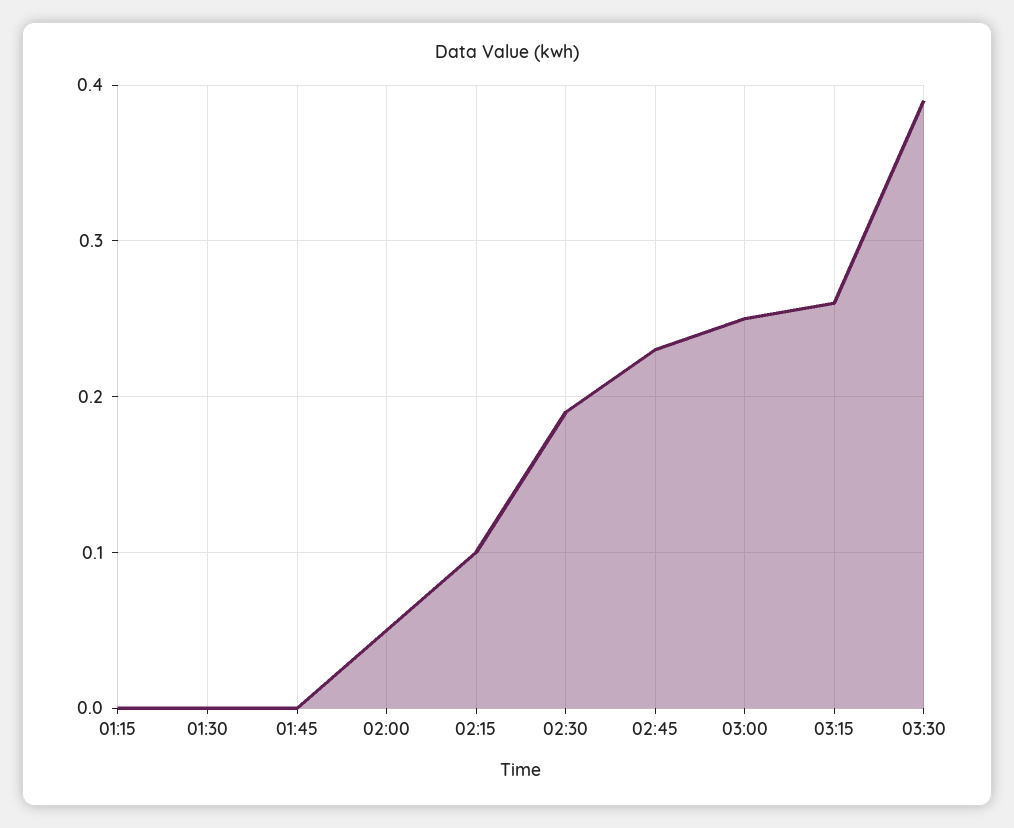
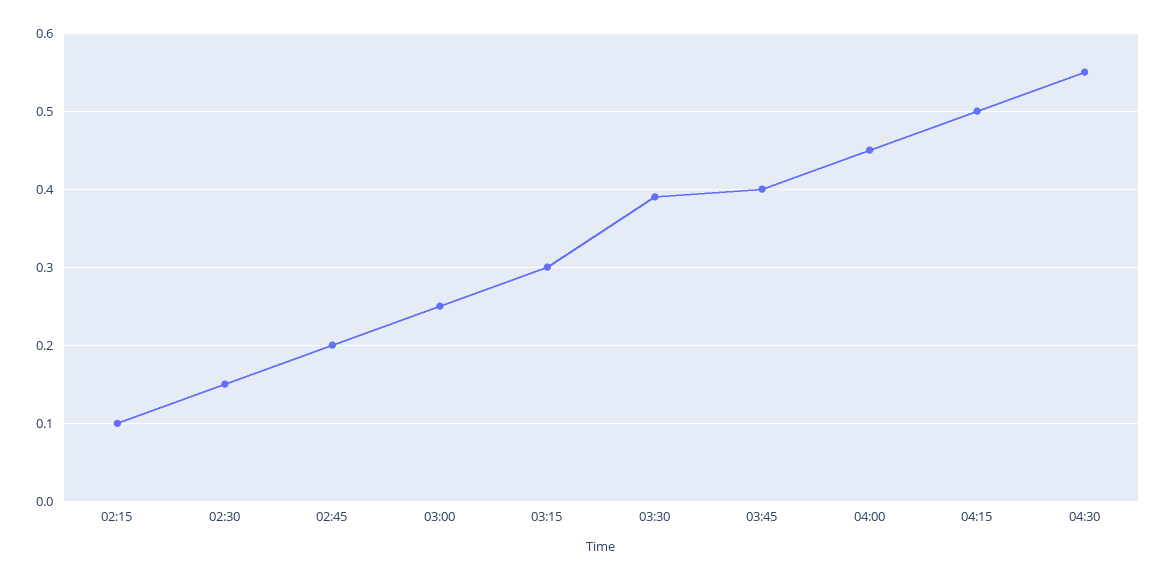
01:15: 0 -> none
01:30: 0 -> none
01:45: 0 -> none
02:00: 0.05 -> none
02:30: 0.19 -> 0.15
02:45: 0.23 -> 0.2
03:15: 0.26 -> 0.3
03:45: none -> 0.4
04:00: none -> 0.45
04:15: none -> 0.5
04:30: none -> 0.55

